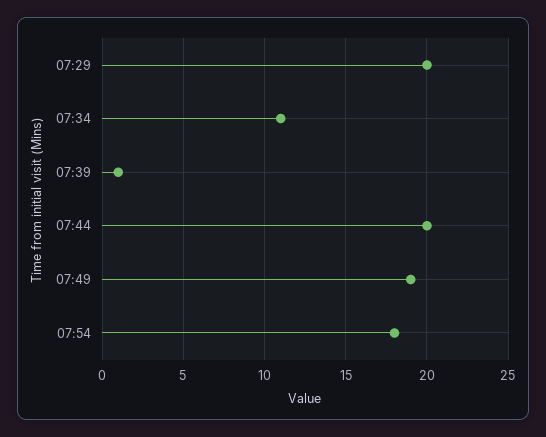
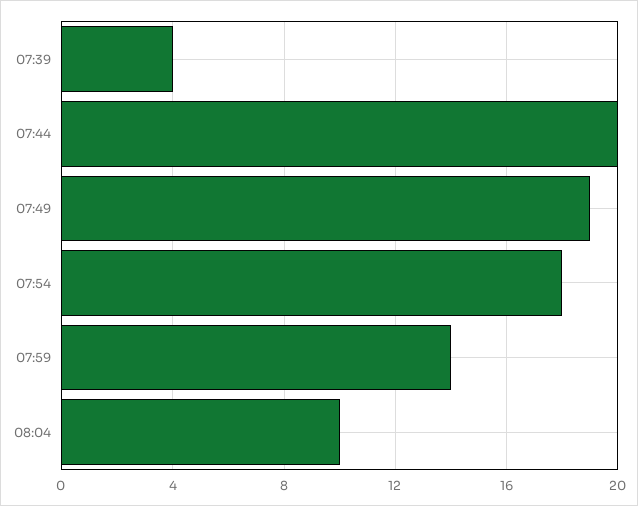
07:29: 20 -> none
07:34: 11 -> none
07:39: 1 -> 4
07:59: none -> 14
08:04: none -> 10

